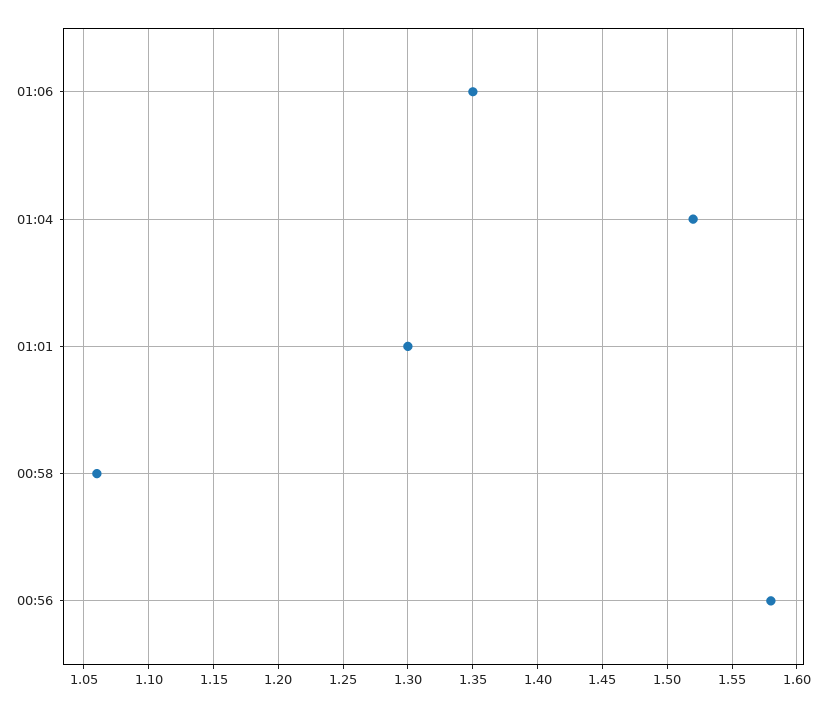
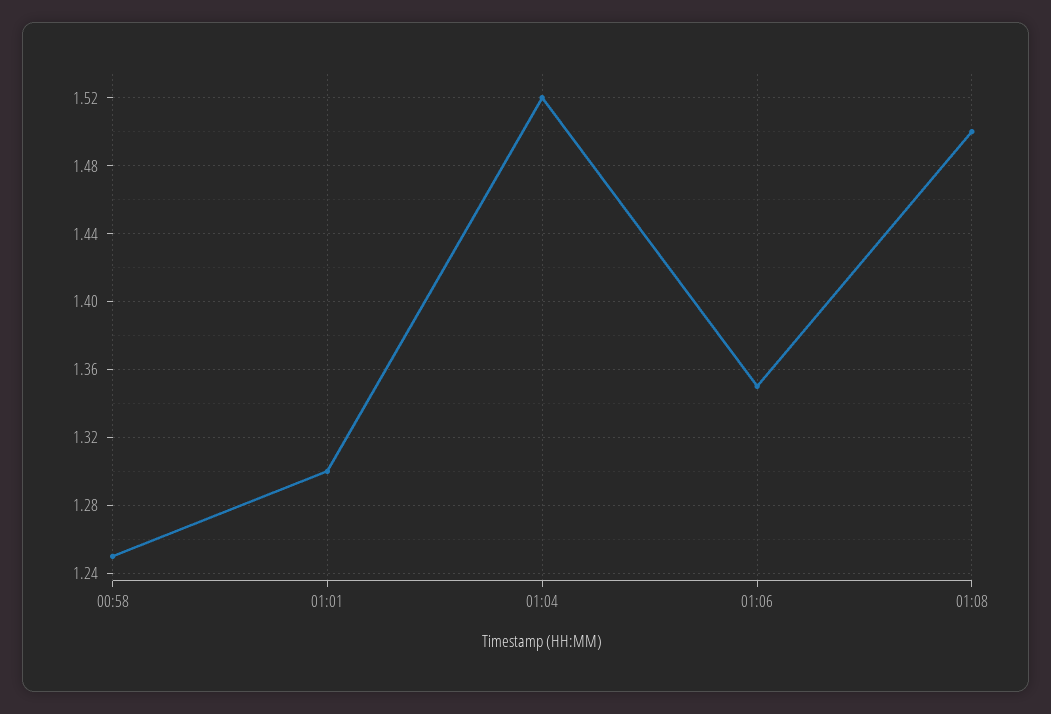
00:58: 1.06 -> 1.25
00:56: 1.58 -> none
01:08: none -> 1.5

